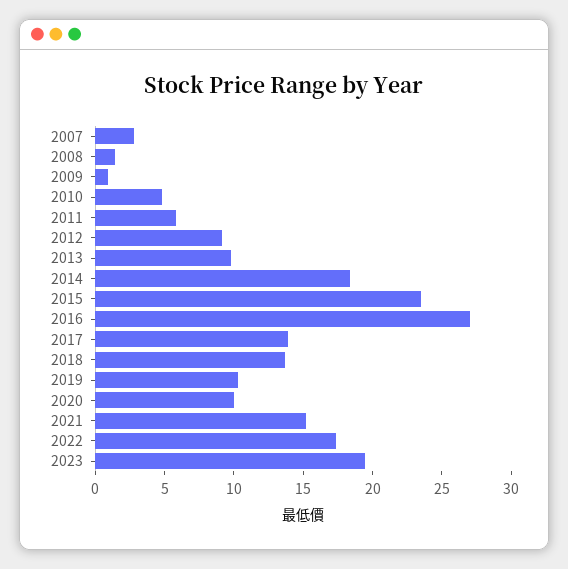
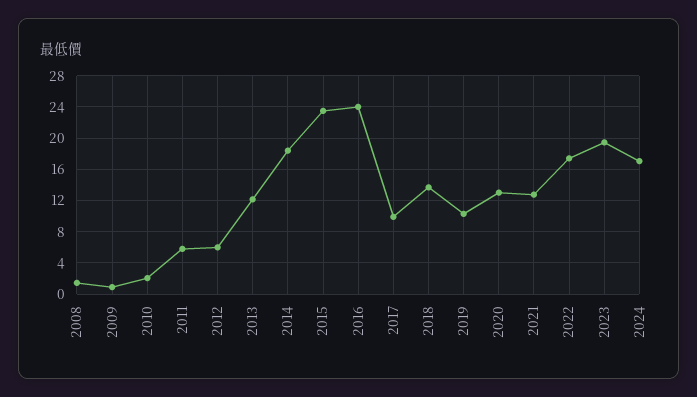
2007: 3 -> none
2010: 5 -> 2
2012: 9 -> 6
2013: 10 -> 12
2016: 27 -> 24
2017: 14 -> 10
2020: 10 -> 13
2021: 15 -> 13
2024: none -> 17

